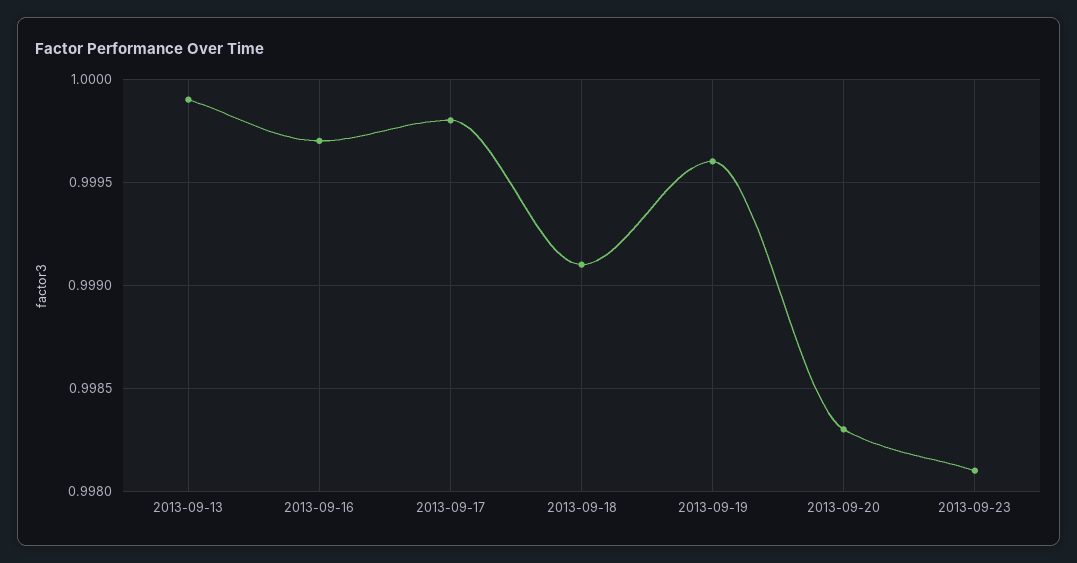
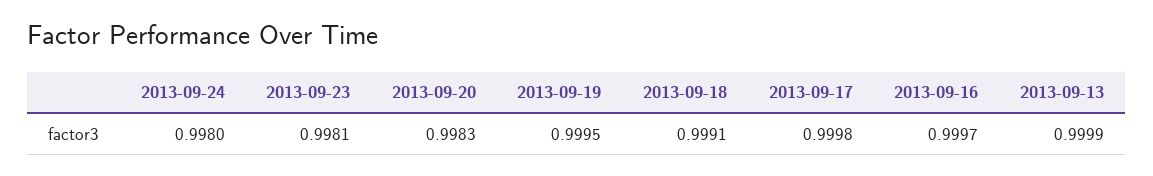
2013-09-19: 0.9996 -> 0.9995
2013-09-24: none -> 0.998

